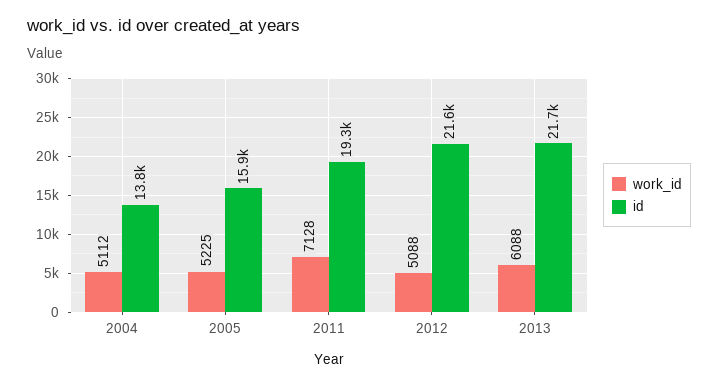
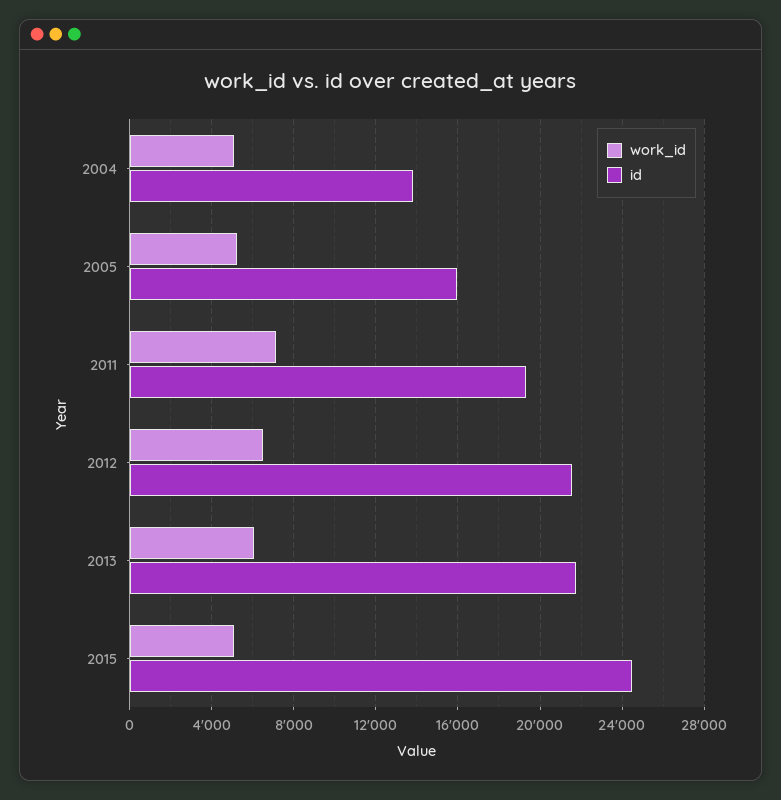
work_id, 2012: 5088 -> 6500
work_id, 2015: none -> 5000
id, 2015: none -> 24500

